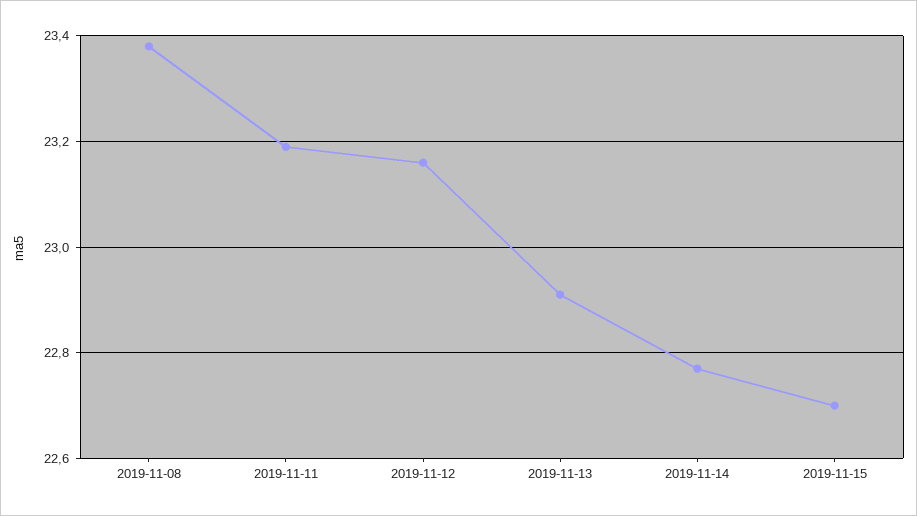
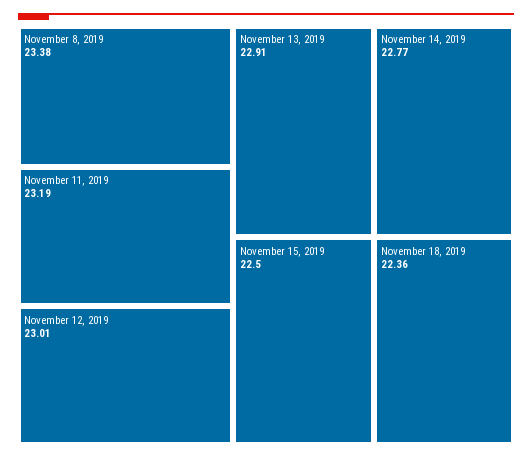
2019-11-12: 23.15 -> 23.01
2019-11-15: 22.7 -> 22.5
November 18, 2019: none -> 22.36

